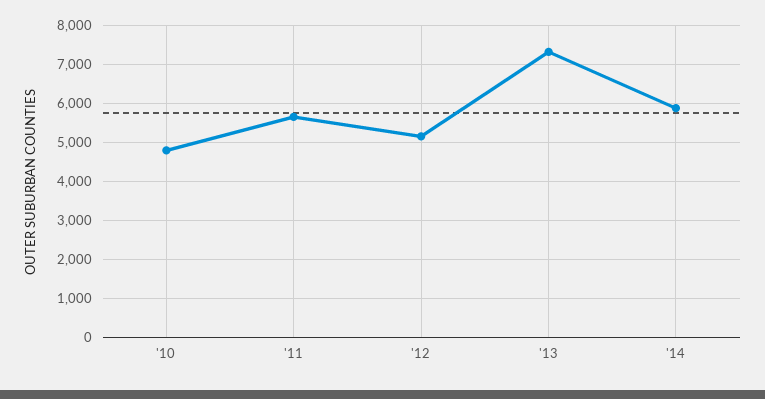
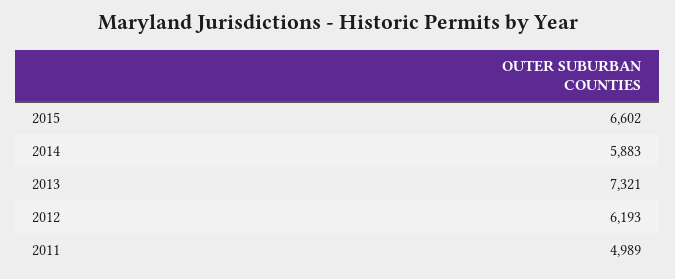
'10: 4800 -> none
'11: 5600 -> 4989
'12: 5200 -> 6193
2015: none -> 6602

